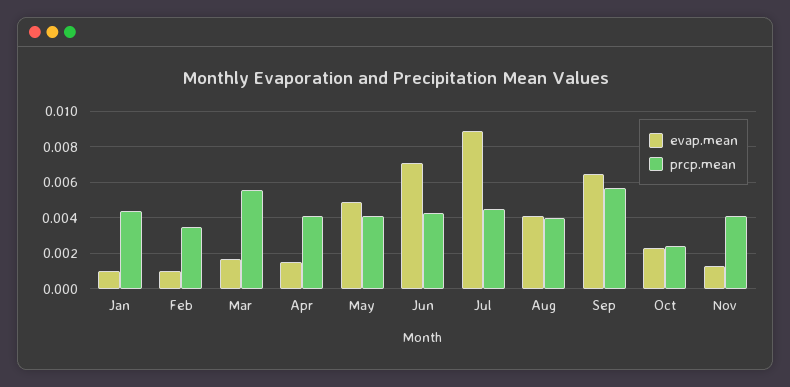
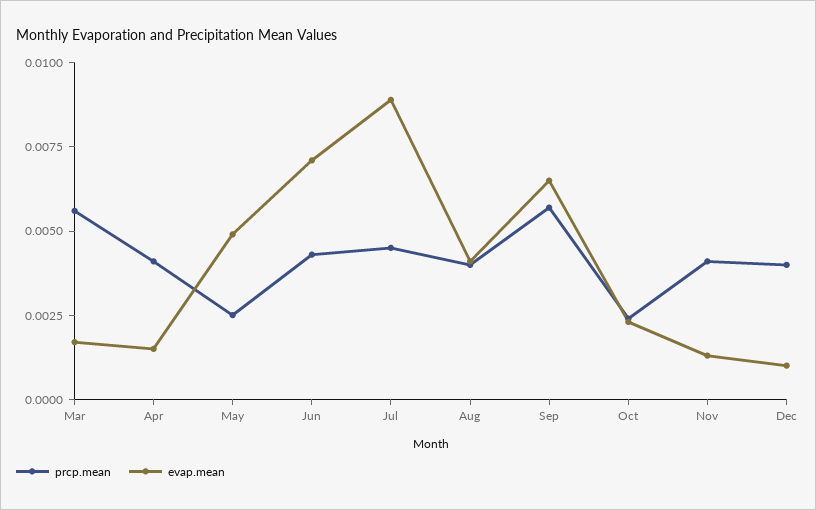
evap.mean, Jan: 0.001 -> none
prcp.mean, Jan: 0.0045 -> none
evap.mean, Feb: 0.001 -> none
prcp.mean, Feb: 0.0035 -> none
prcp.mean, May: 0.004 -> 0.0025
prcp.mean, Dec: none -> 0.004
evap.mean, Dec: none -> 0.001

